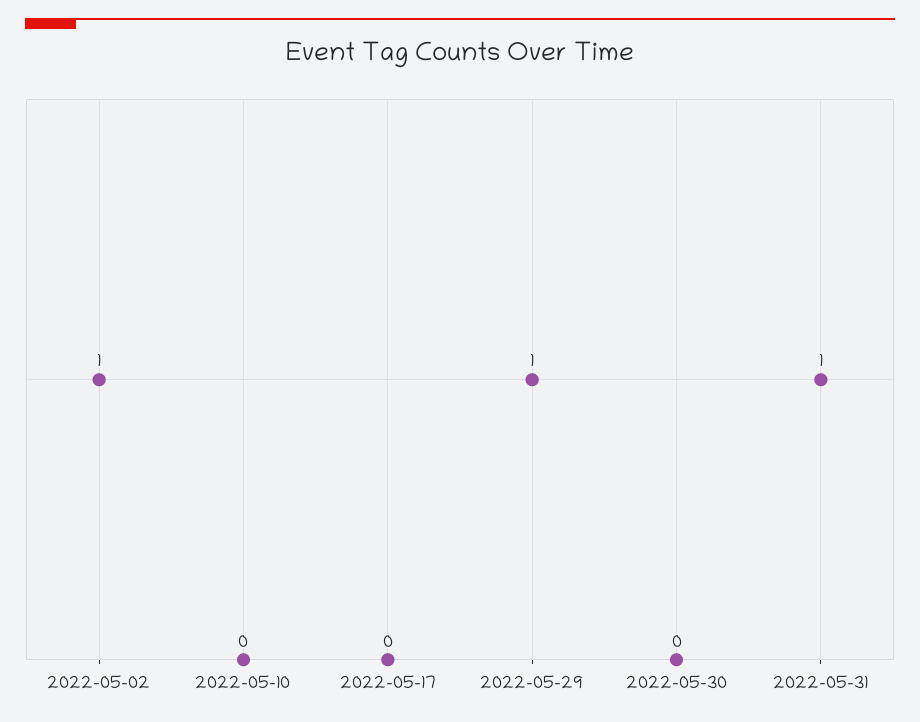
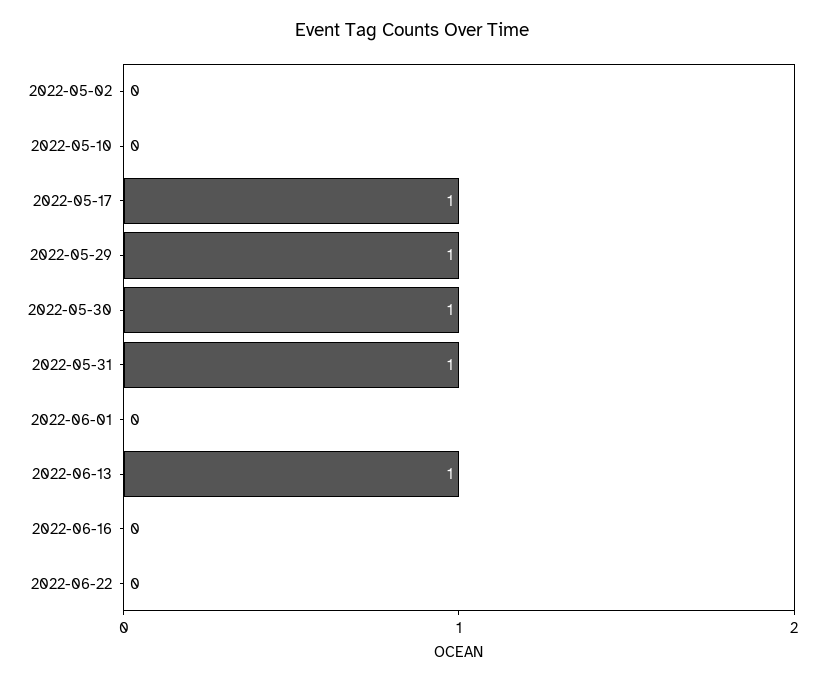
2022-05-02: 1 -> 0
2022-05-17: 0 -> 1
2022-05-30: 0 -> 1
2022-06-01: none -> 0
2022-06-13: none -> 1
2022-06-16: none -> 0
2022-06-22: none -> 0

